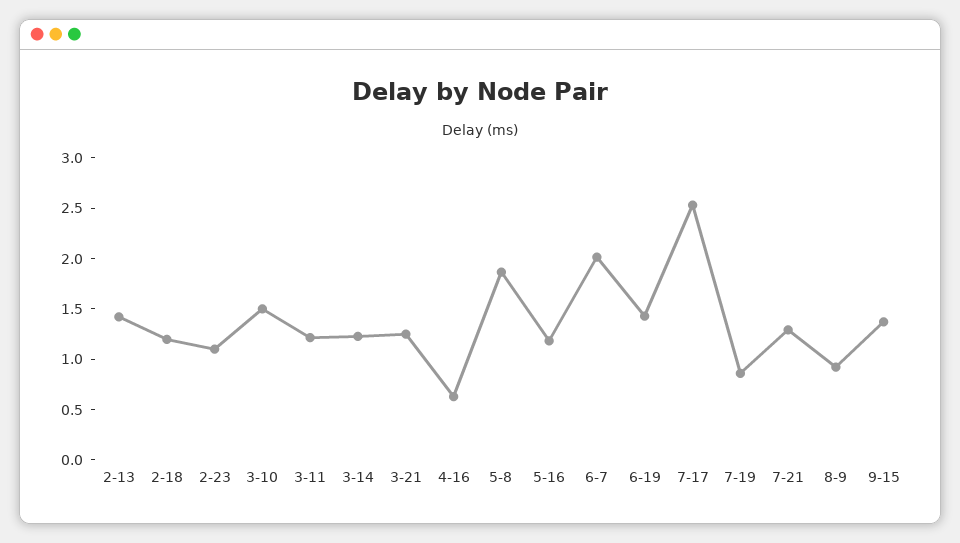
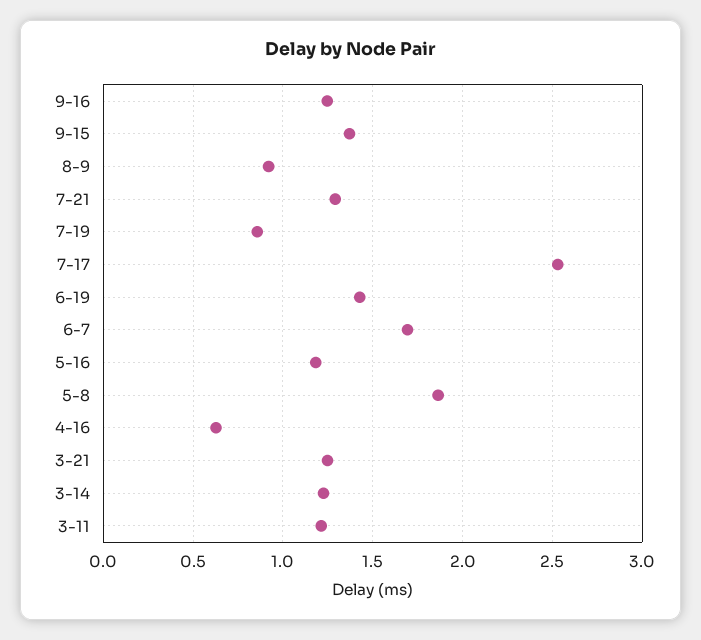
2-13: 1.4 -> none
2-18: 1.2 -> none
2-23: 1.1 -> none
3-10: 1.5 -> none
6-7: 2 -> 1.7
9-16: none -> 1.25

